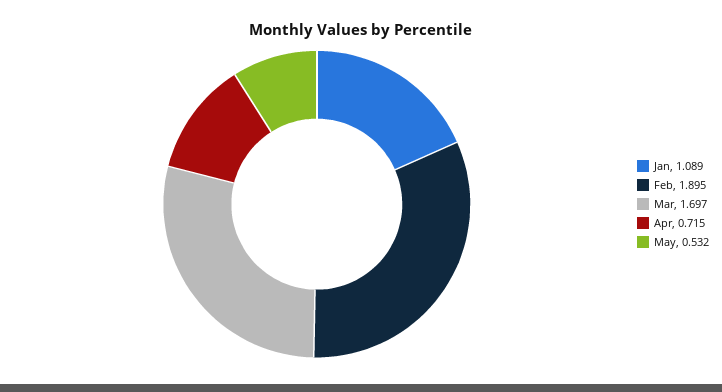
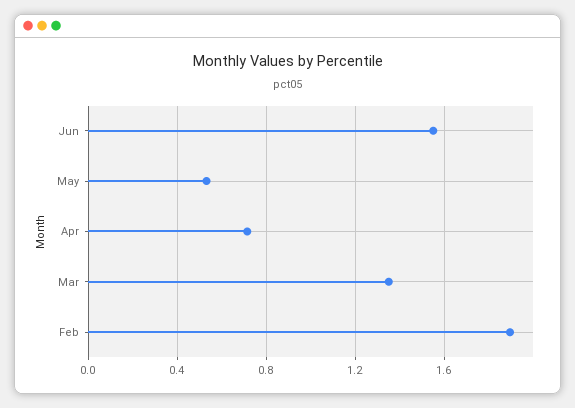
Jan: 1.089 -> none
Mar: 1.697 -> 1.35
Jun: none -> 1.55

